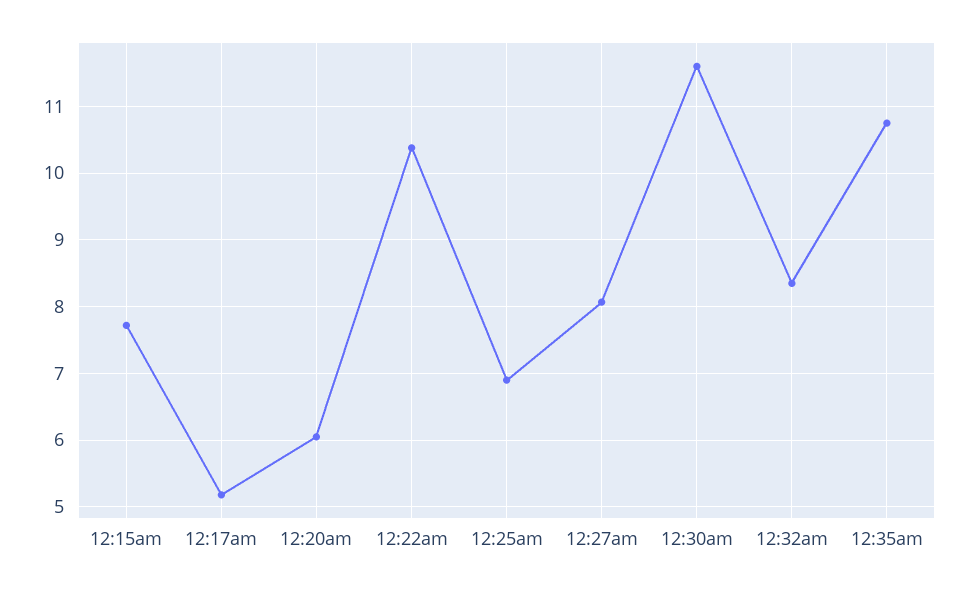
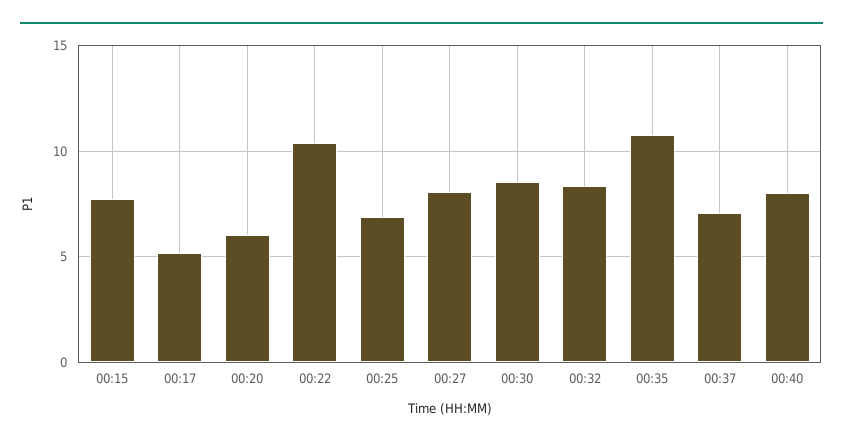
12:30am: 11.6 -> 8.5
00:37: none -> 7
00:40: none -> 8

